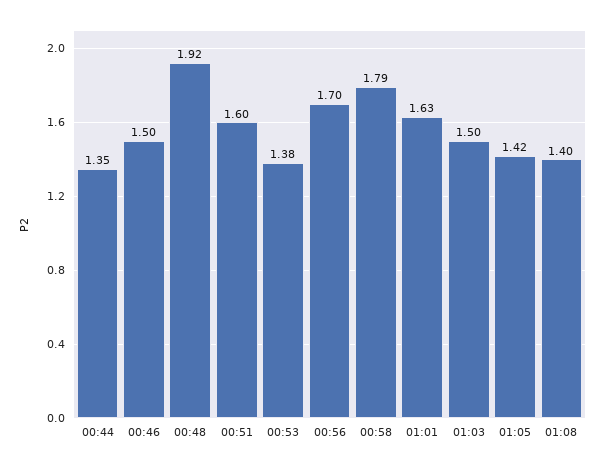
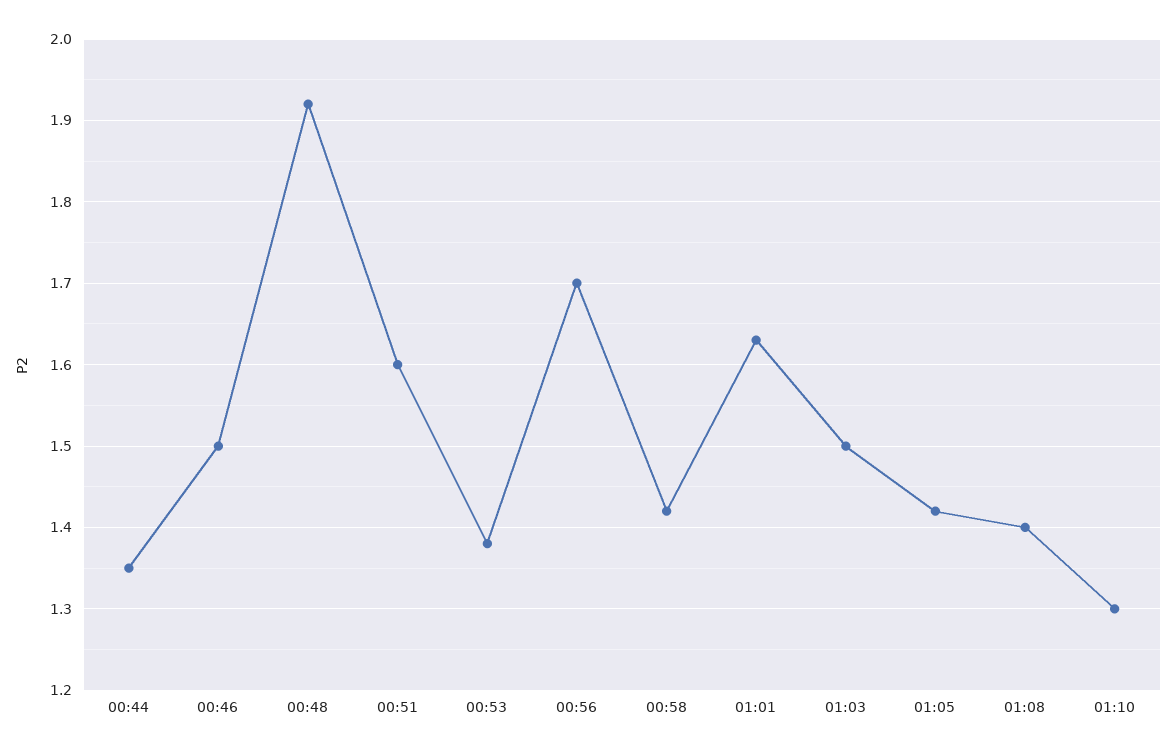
00:58: 1.79 -> 1.42
01:10: none -> 1.3

